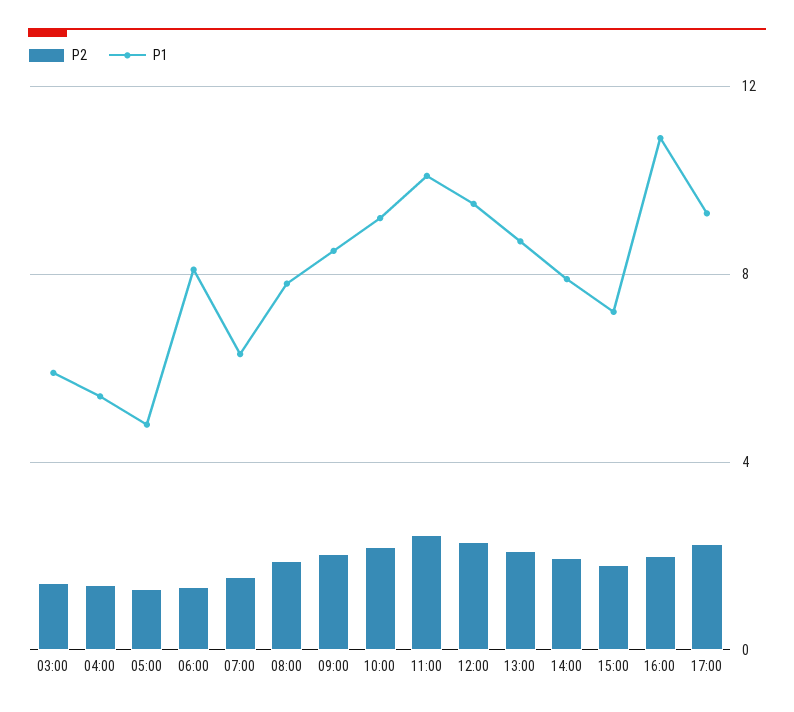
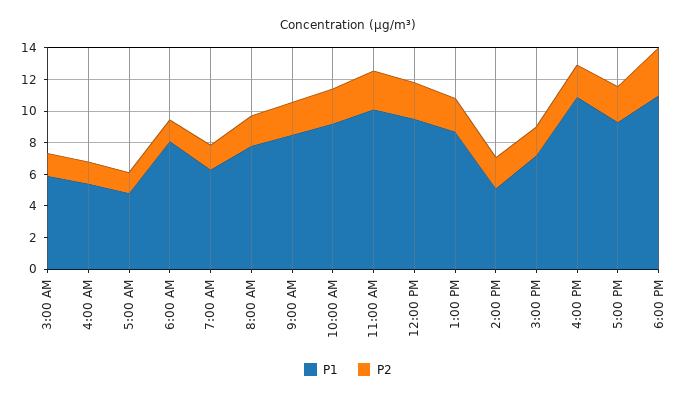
P1, 14:00: 8 -> 5
P1, 6:00 PM: none -> 11
P2, 6:00 PM: none -> 3

